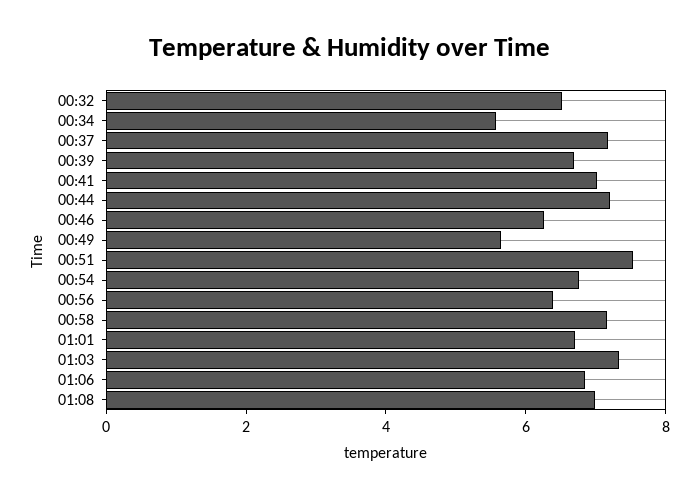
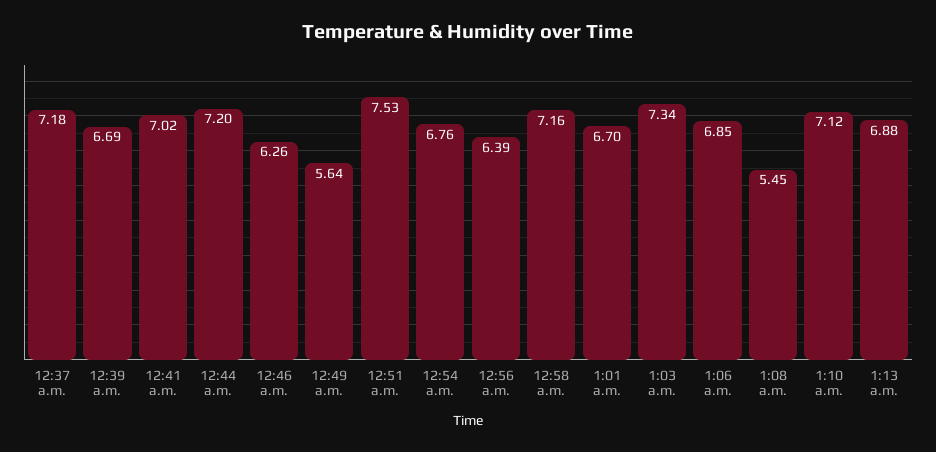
00:32: 6.5 -> none
00:34: 5.5 -> none
01:08: 7 -> 5.45
1:10 a.m.: none -> 7.12
1:13 a.m.: none -> 6.88

